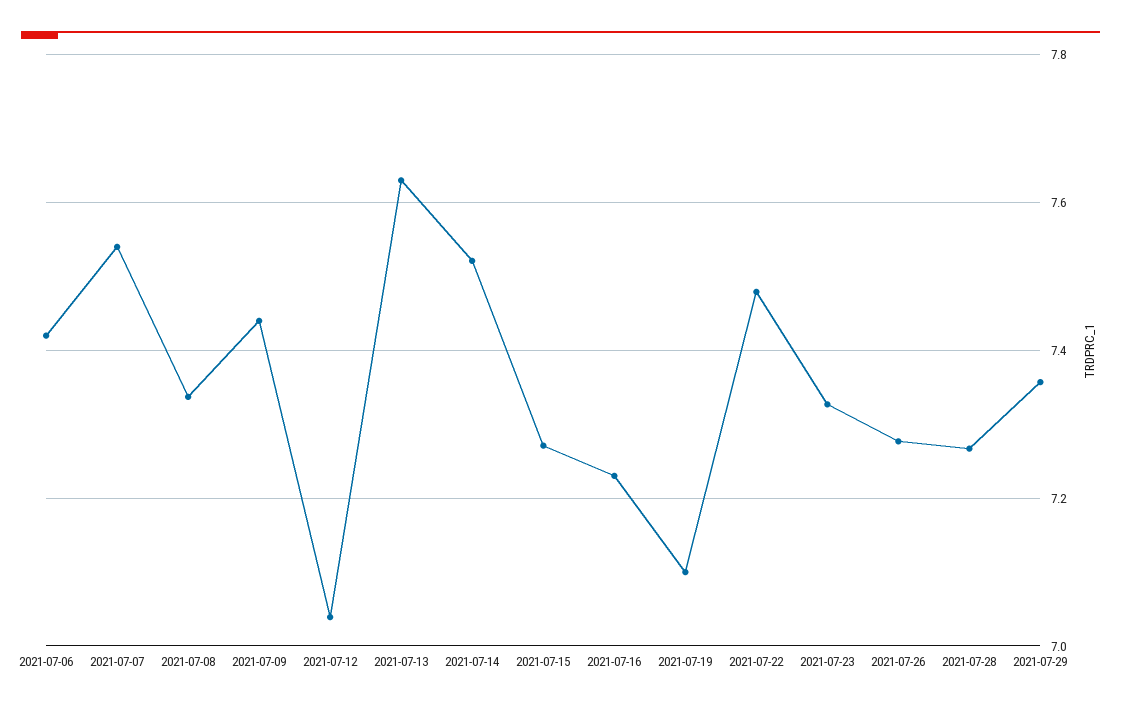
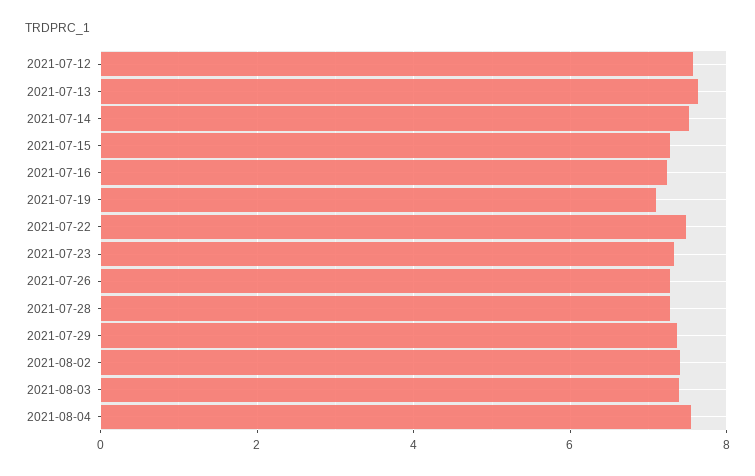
2021-07-06: 7.42 -> none
2021-07-07: 7.54 -> none
2021-07-08: 7.34 -> none
2021-07-09: 7.44 -> none
2021-07-12: 7.04 -> 7.6
2021-08-02: none -> 7.4
2021-08-03: none -> 7.4
2021-08-04: none -> 7.6

